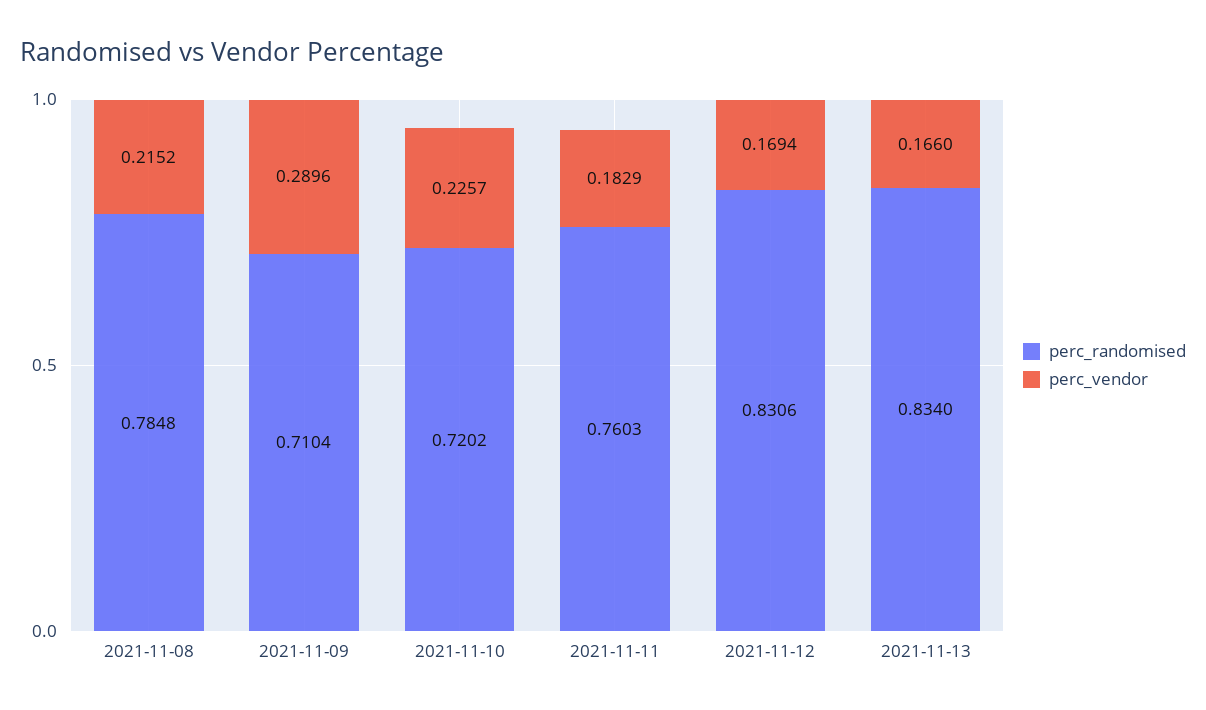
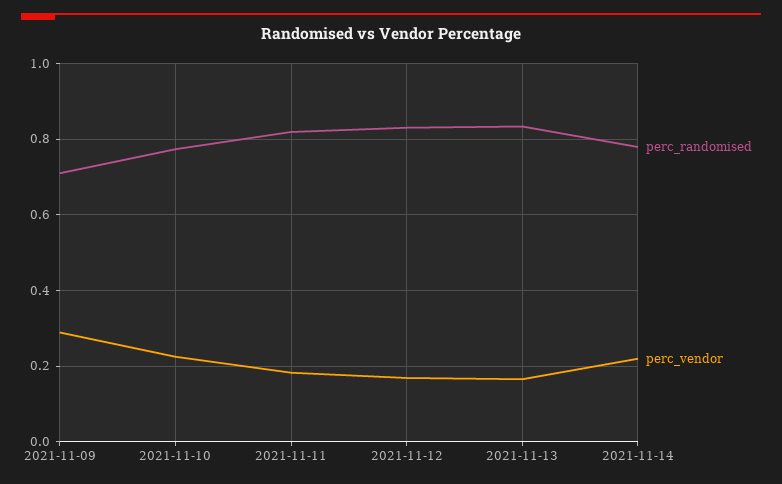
perc_randomised, 2021-11-08: 0.7848 -> none
perc_vendor, 2021-11-08: 0.2152 -> none
perc_randomised, 2021-11-10: 0.7202 -> 0.78
perc_randomised, 2021-11-11: 0.7603 -> 0.82
perc_randomised, 2021-11-14: none -> 0.78
perc_vendor, 2021-11-14: none -> 0.22

